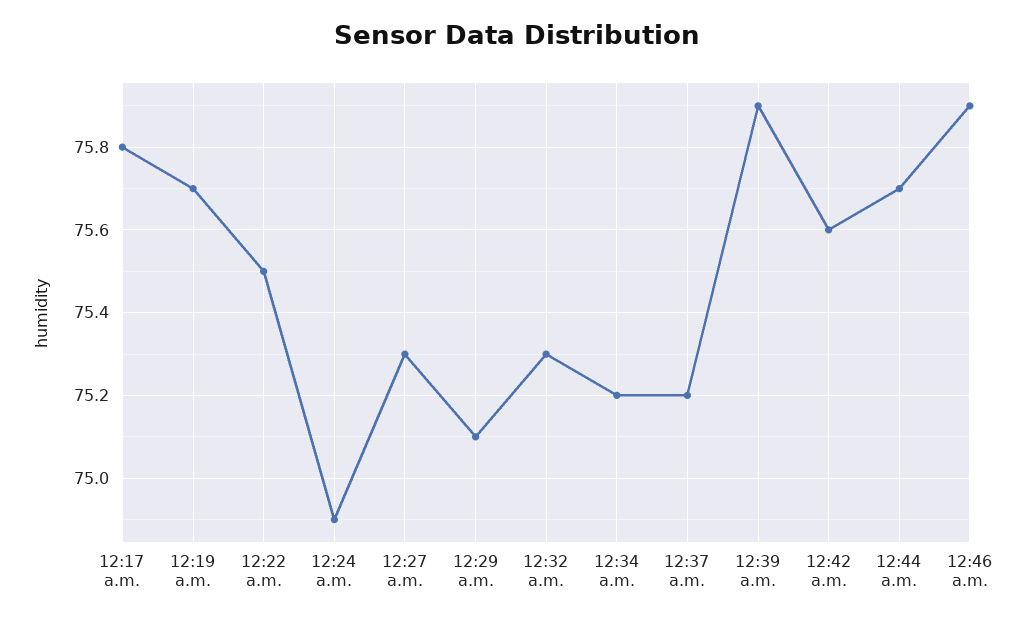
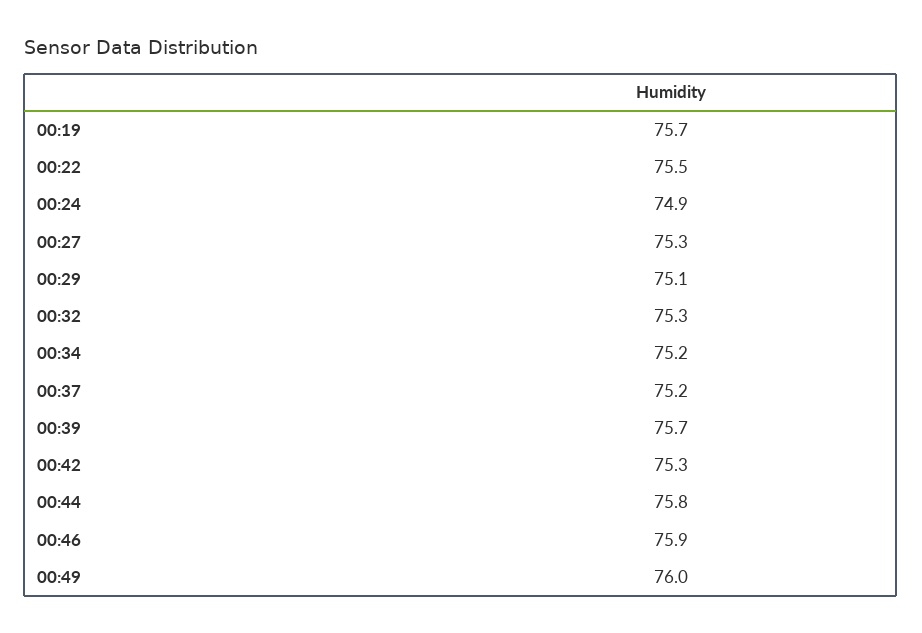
12:17 a.m.: 75.8 -> none
12:39 a.m.: 75.9 -> 75.7
12:42 a.m.: 75.6 -> 75.3
12:44 a.m.: 75.7 -> 75.8
00:49: none -> 76

